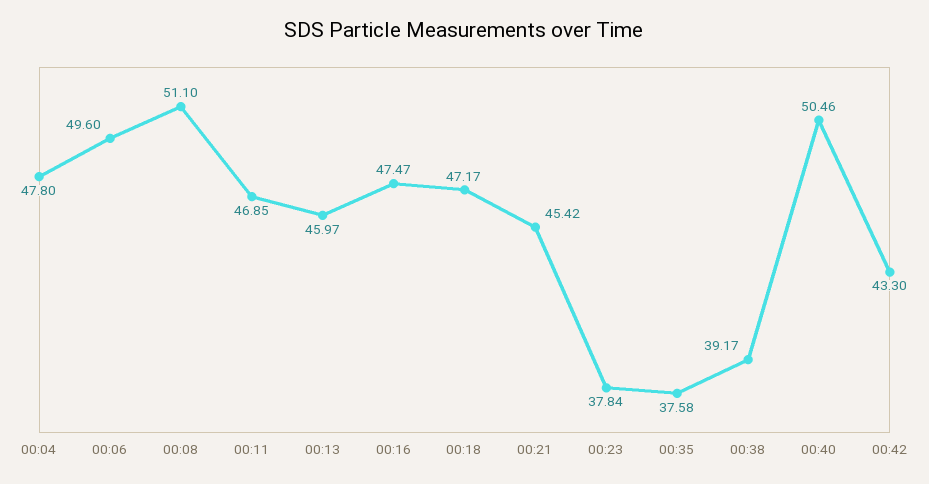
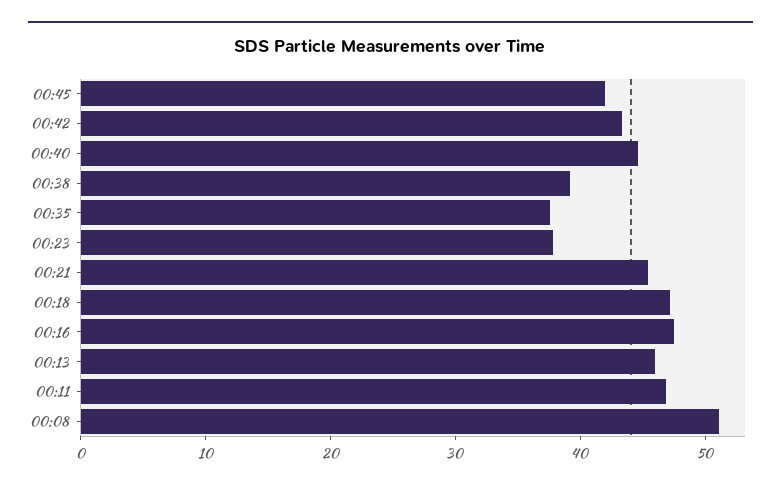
00:04: 47.8 -> none
00:06: 49.6 -> none
00:40: 50.46 -> 44
00:45: none -> 42

